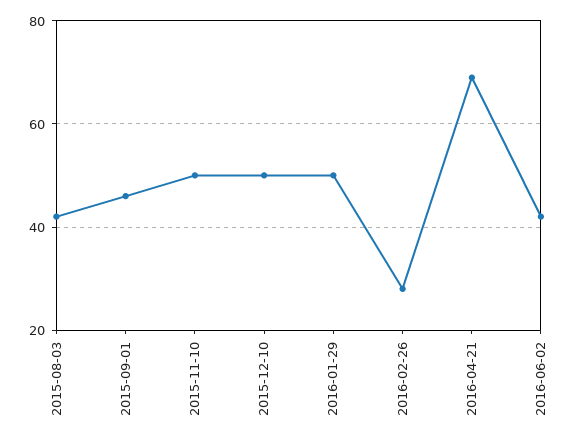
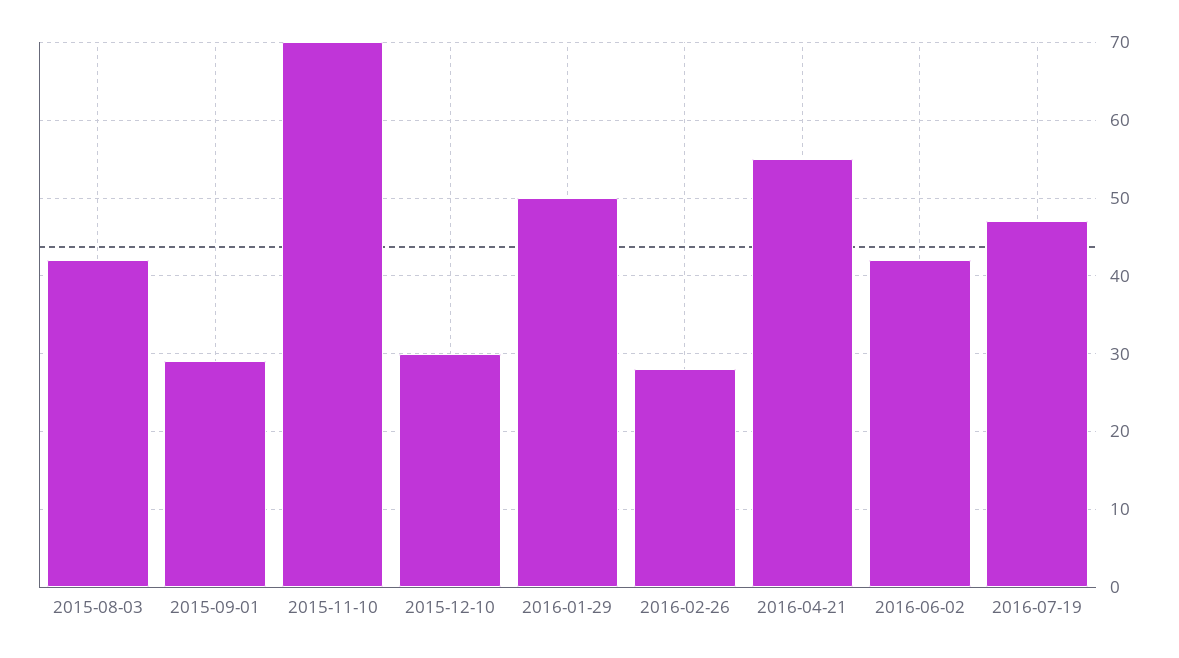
2015-09-01: 45 -> 29
2015-11-10: 50 -> 70
2015-12-10: 50 -> 30
2016-04-21: 70 -> 55
2016-07-19: none -> 47

